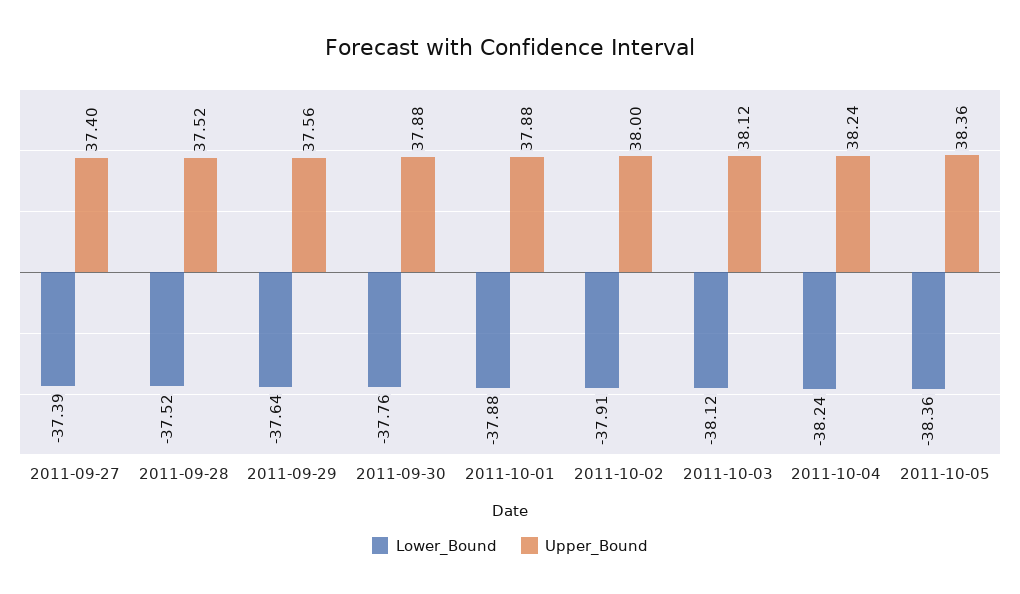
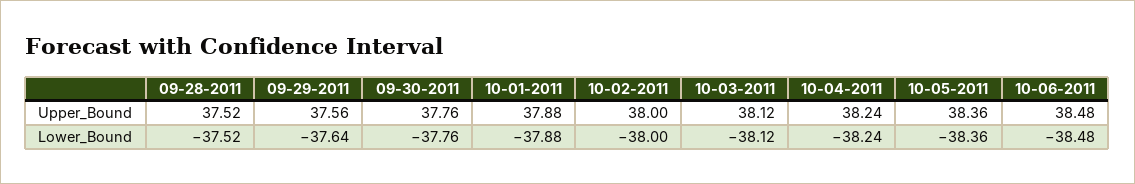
Lower_Bound, 2011-09-27: -37.39 -> none
Upper_Bound, 2011-09-27: 37.4 -> none
Upper_Bound, 2011-09-30: 37.88 -> 37.76
Lower_Bound, 2011-10-02: -37.91 -> -38
Upper_Bound, 10-06-2011: none -> 38.48
Lower_Bound, 10-06-2011: none -> -38.48

